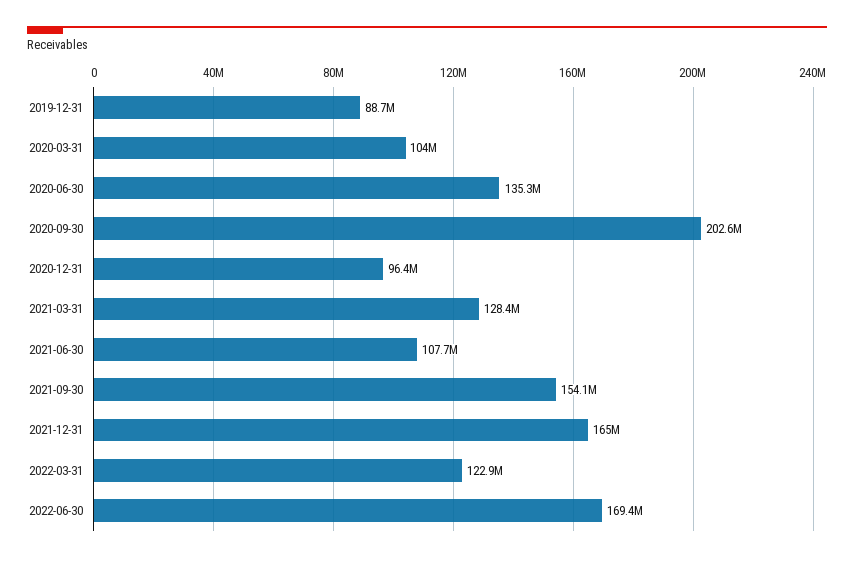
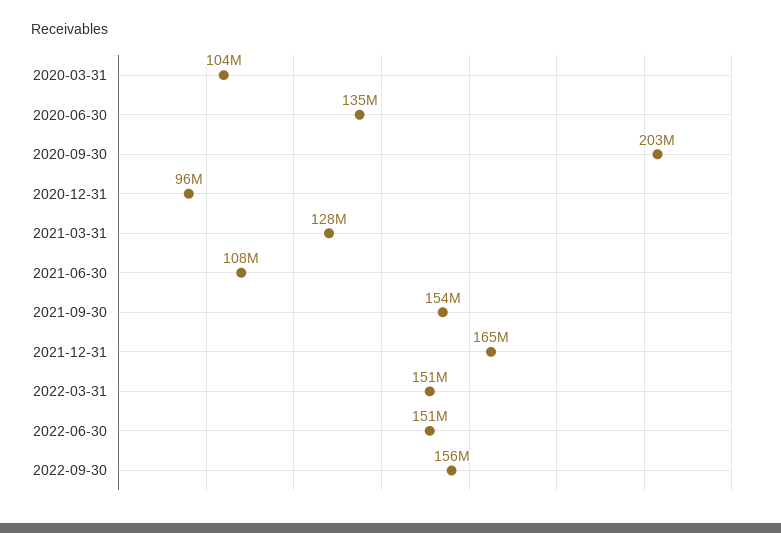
2019-12-31: 88700000 -> none
2022-03-31: 122900000 -> 151000000
2022-06-30: 169400000 -> 151000000
2022-09-30: none -> 156000000

